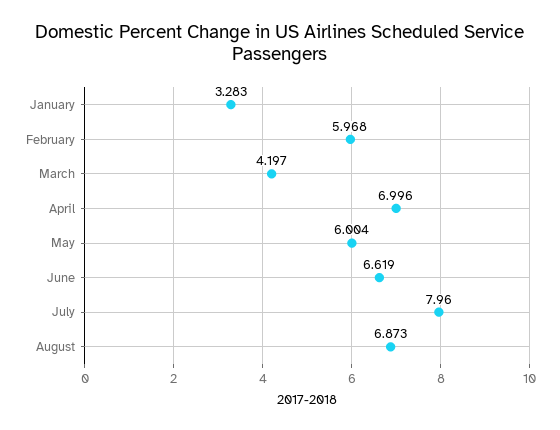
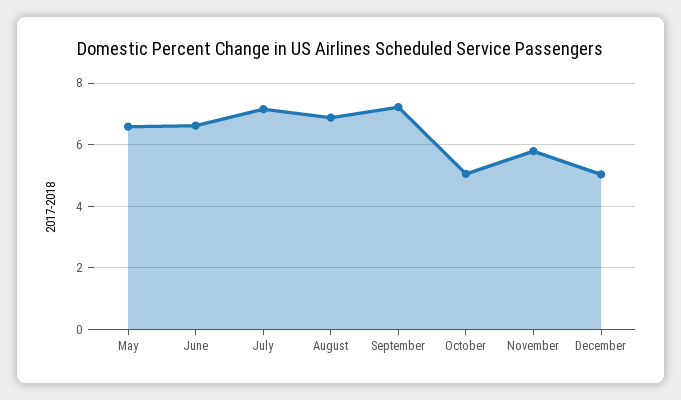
January: 3.283 -> none
February: 5.968 -> none
March: 4.197 -> none
April: 6.996 -> none
May: 6.004 -> 6.6
July: 7.96 -> 7.2
September: none -> 7.2
October: none -> 5
November: none -> 5.8
December: none -> 5

